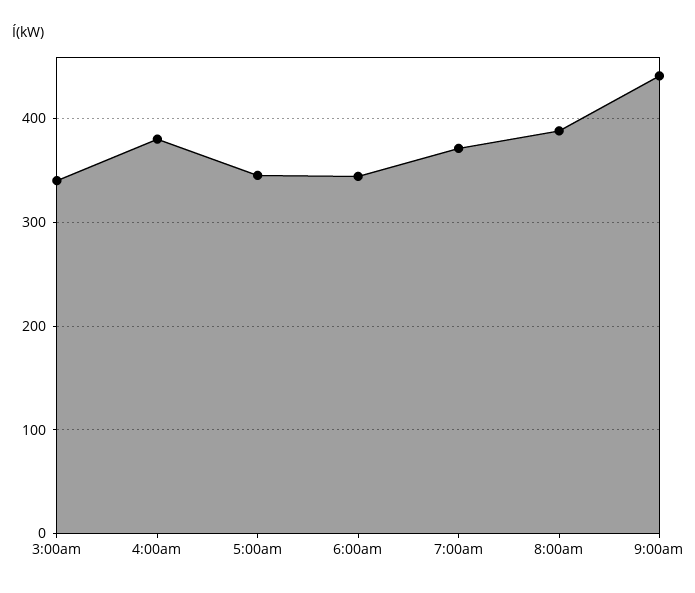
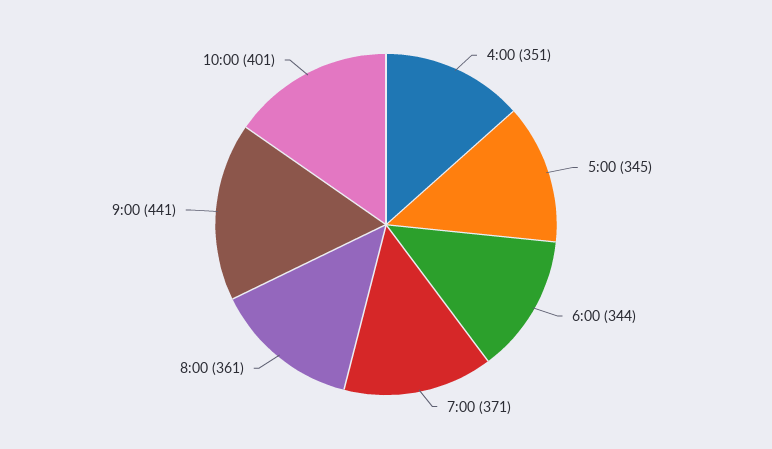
3:00am: 340 -> none
4:00am: 380 -> 351
8:00am: 390 -> 361
10:00: none -> 401

